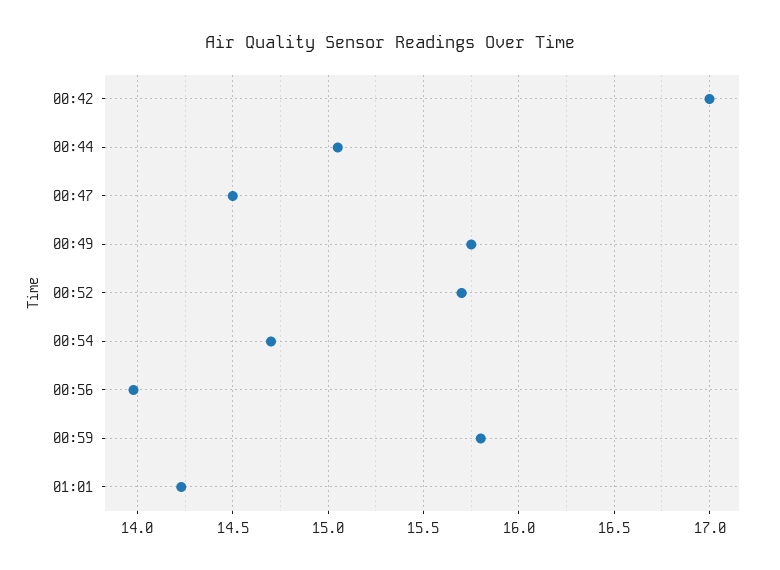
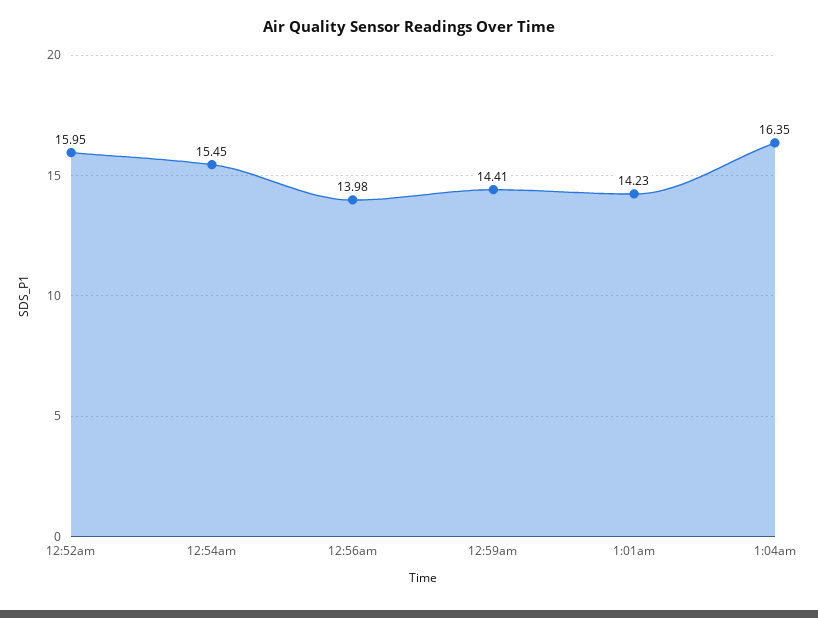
00:42: 17 -> none
00:44: 15.05 -> none
00:47: 14.5 -> none
00:49: 15.75 -> none
00:52: 15.7 -> 15.95
00:54: 14.7 -> 15.45
00:59: 15.8 -> 14.41
1:04am: none -> 16.35

